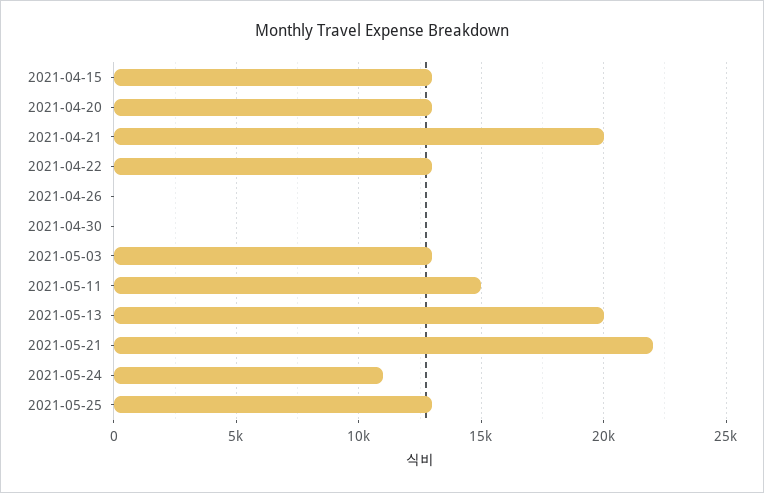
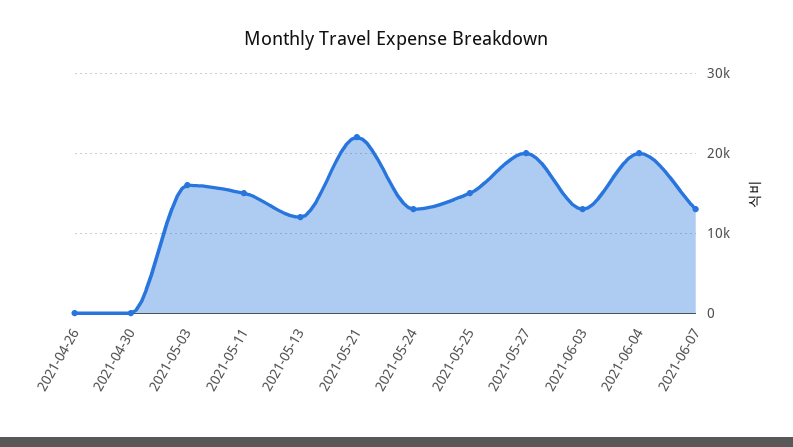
2021-04-15: 13000 -> none
2021-04-20: 13000 -> none
2021-04-21: 20000 -> none
2021-04-22: 13000 -> none
2021-05-03: 13000 -> 16000
2021-05-13: 20000 -> 12000
2021-05-24: 11000 -> 13000
2021-05-25: 13000 -> 15000
2021-05-27: none -> 20000
2021-06-03: none -> 13000
2021-06-04: none -> 20000
2021-06-07: none -> 13000

